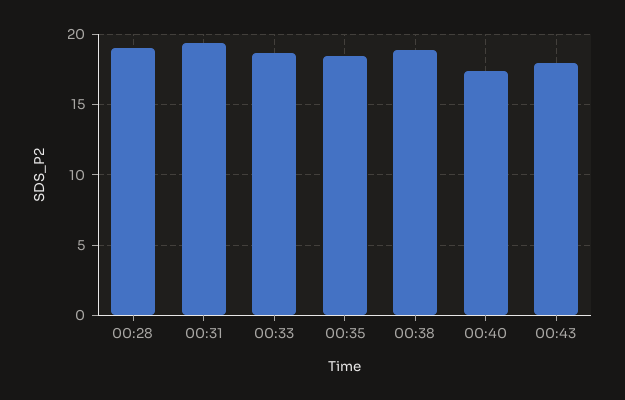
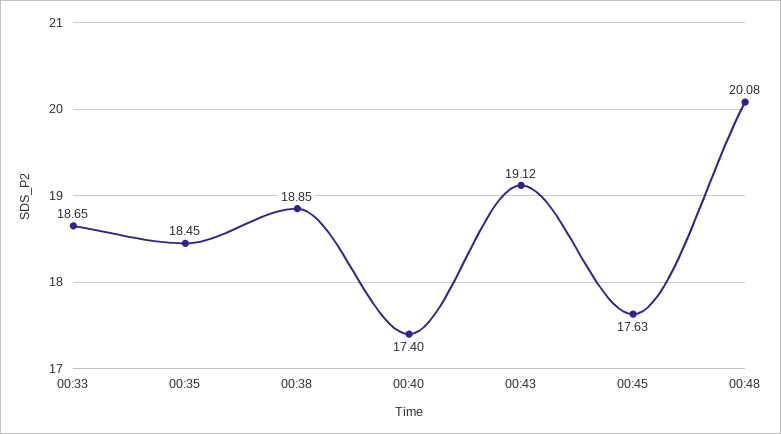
00:28: 19 -> none
00:31: 19.5 -> none
00:43: 18 -> 19.12
00:45: none -> 17.63
00:48: none -> 20.08

